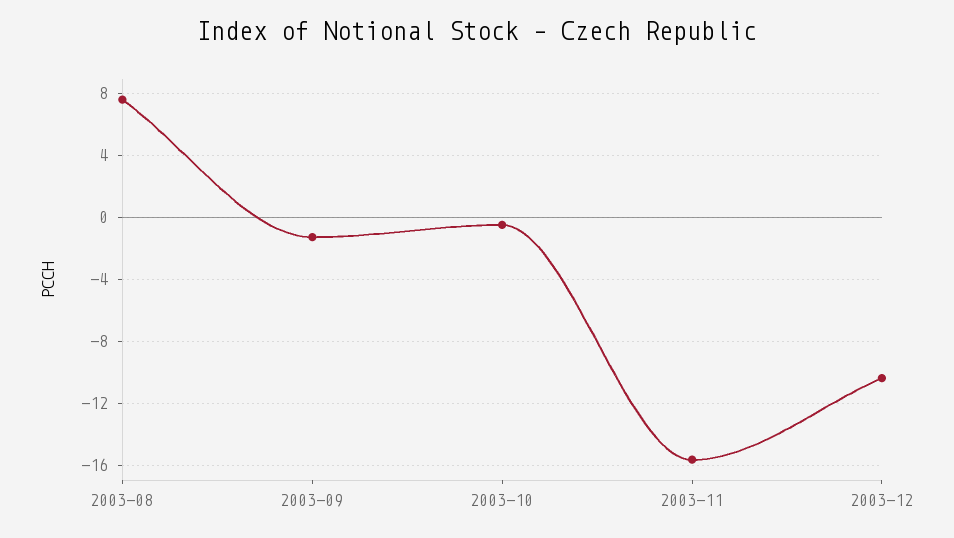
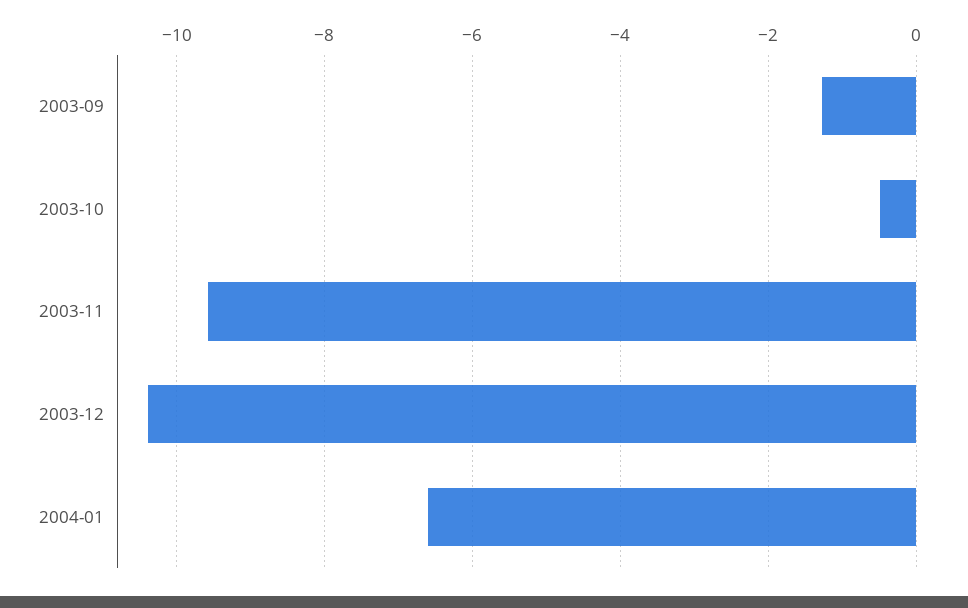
2003-08: 7.5 -> none
2003-11: -15.5 -> -9.6
2004-01: none -> -6.6

